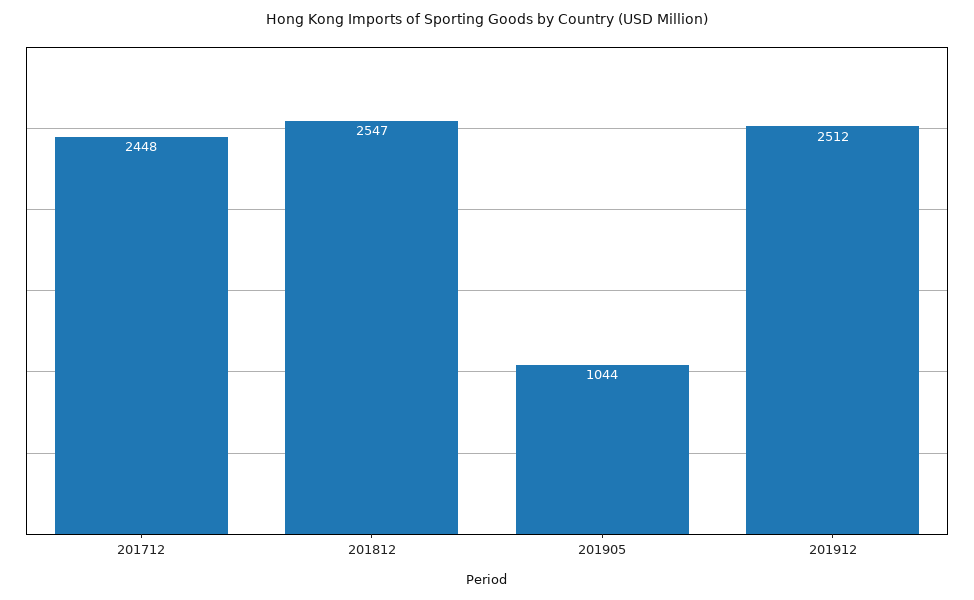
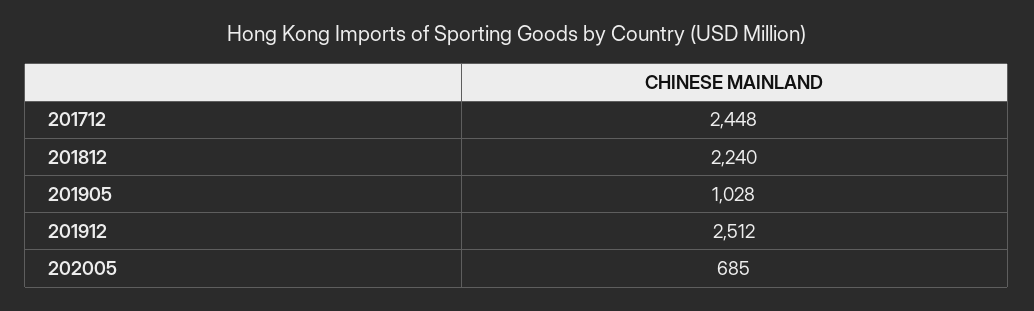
201812: 2547 -> 2240
201905: 1044 -> 1028
202005: none -> 685

